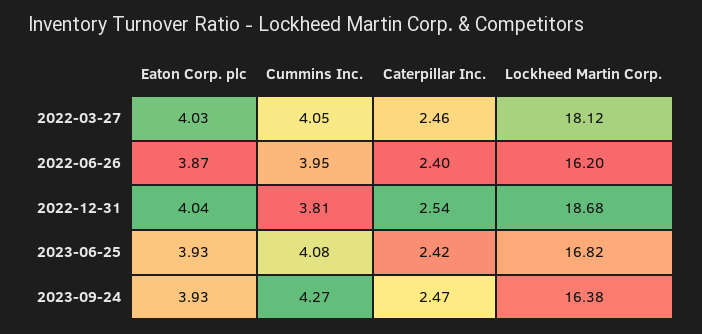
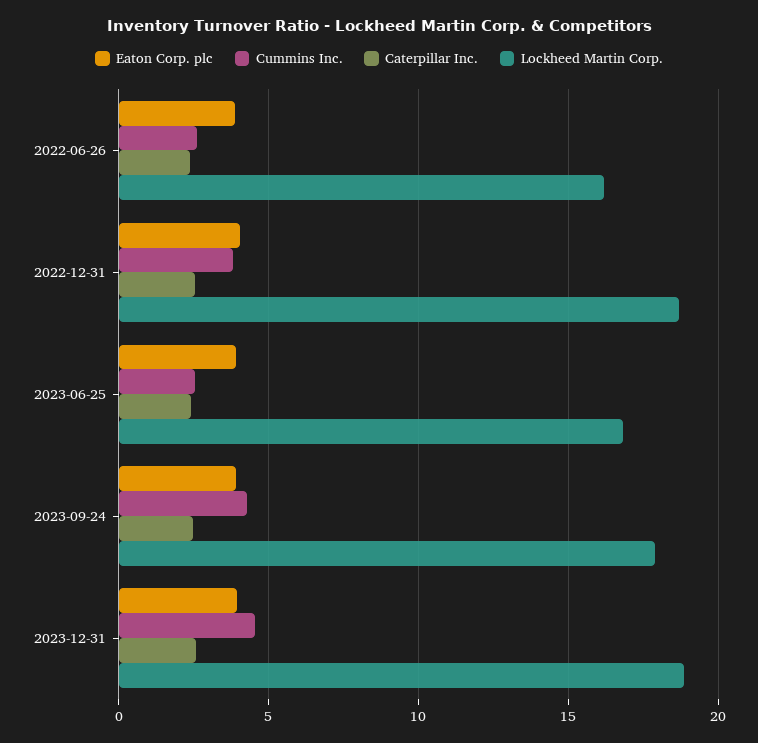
Eaton Corp. plc, 2022-03-27: 4.03 -> none
Cummins Inc., 2022-03-27: 4.05 -> none
Caterpillar Inc., 2022-03-27: 2.46 -> none
Lockheed Martin Corp., 2022-03-27: 18.12 -> none
Cummins Inc., 2022-06-26: 3.95 -> 2.5
Cummins Inc., 2023-06-25: 4.08 -> 2.5
Lockheed Martin Corp., 2023-09-24: 16.38 -> 18
Eaton Corp. plc, 2023-12-31: none -> 4
Cummins Inc., 2023-12-31: none -> 4.5
Caterpillar Inc., 2023-12-31: none -> 2.5
Lockheed Martin Corp., 2023-12-31: none -> 19

